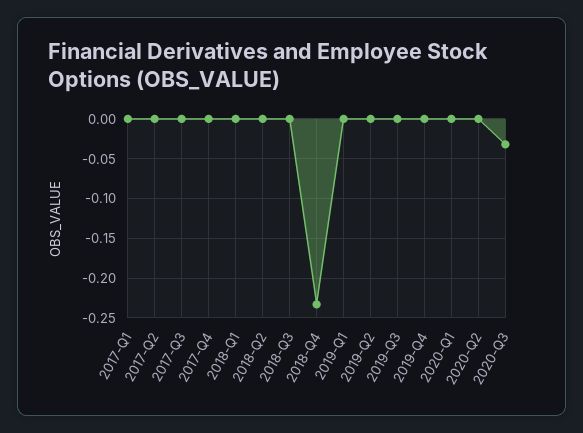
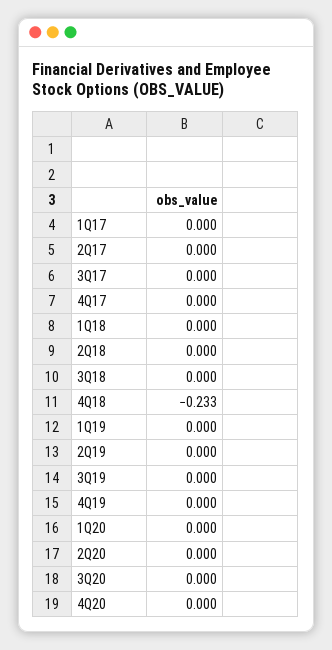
2020-Q3: -0.03 -> 0
4Q20: none -> 0

